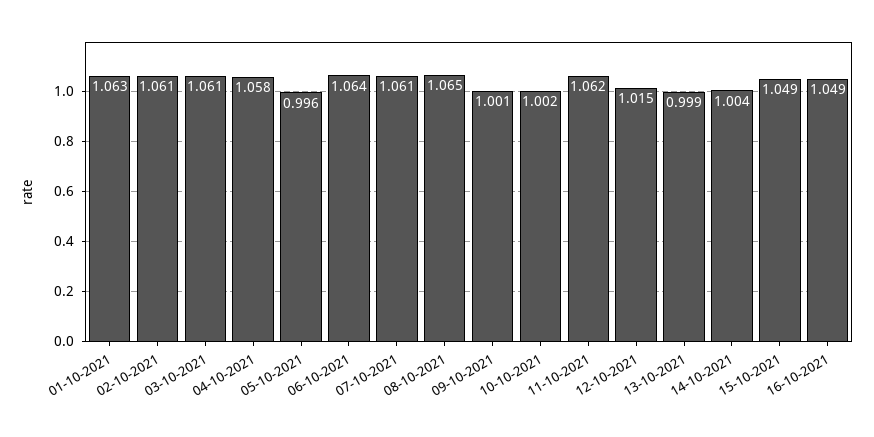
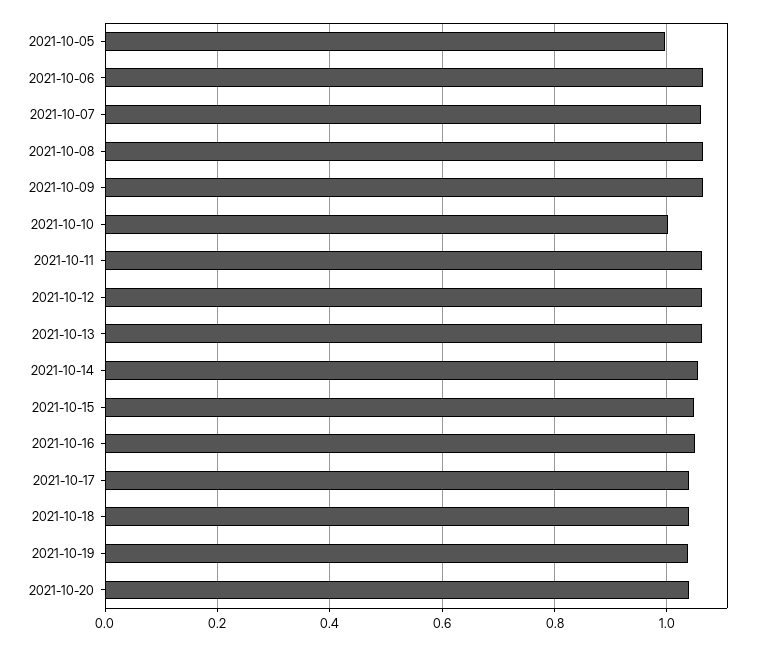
01-10-2021: 1.063 -> none
02-10-2021: 1.061 -> none
03-10-2021: 1.061 -> none
04-10-2021: 1.058 -> none
09-10-2021: 1.001 -> 1.06
12-10-2021: 1.015 -> 1.06
13-10-2021: 0.999 -> 1.06
14-10-2021: 1.004 -> 1.06
2021-10-17: none -> 1.04
2021-10-18: none -> 1.04
2021-10-19: none -> 1.04
2021-10-20: none -> 1.04

